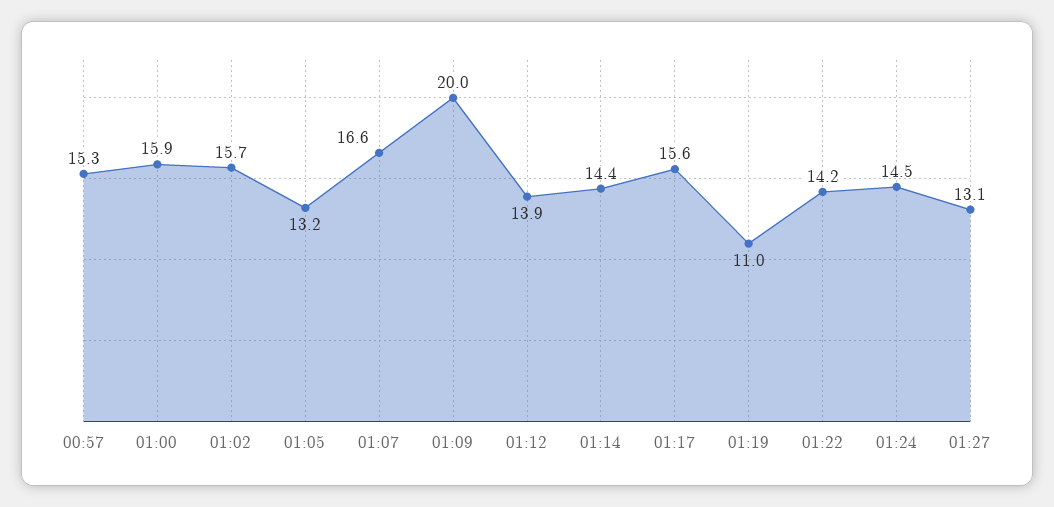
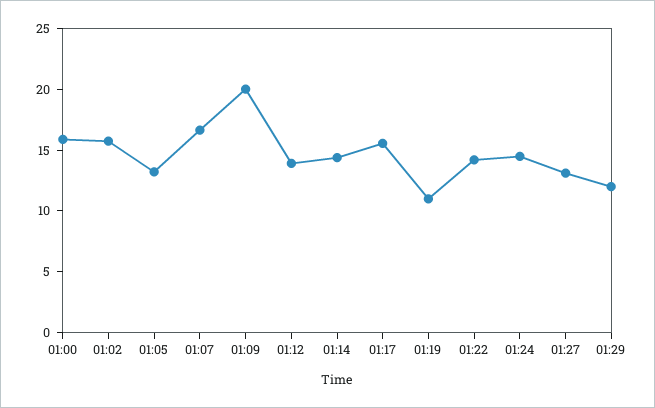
00:57: 15.3 -> none
01:29: none -> 12

